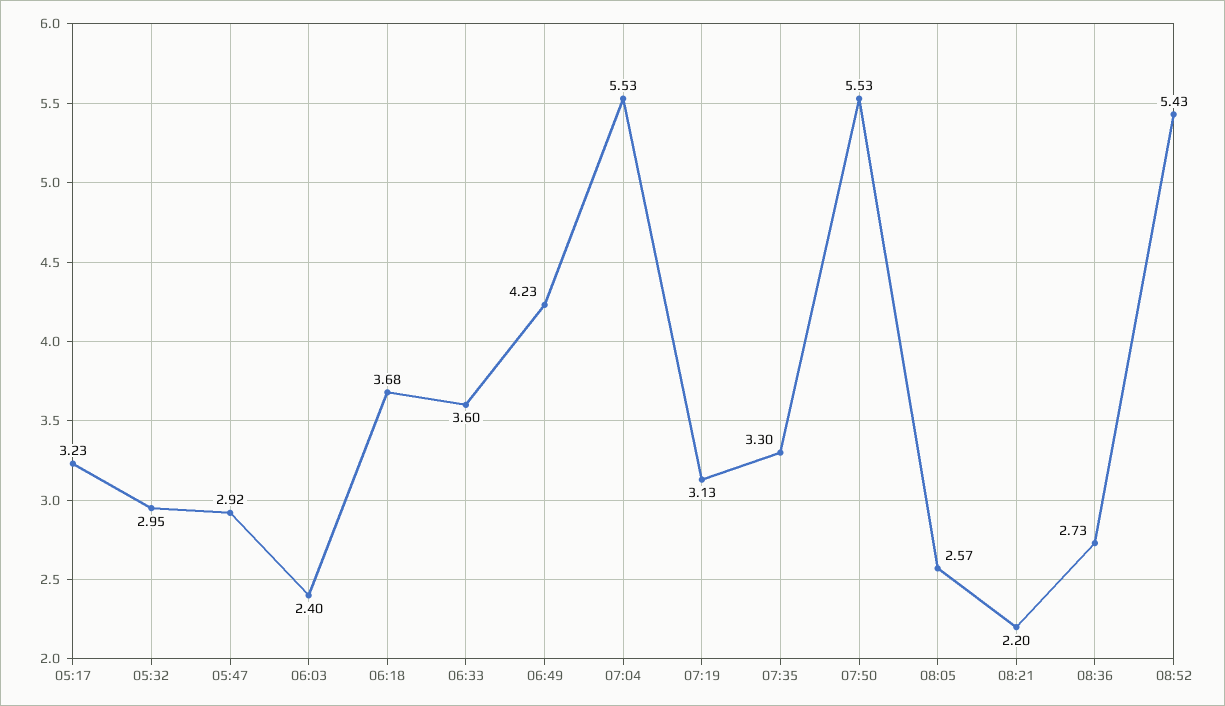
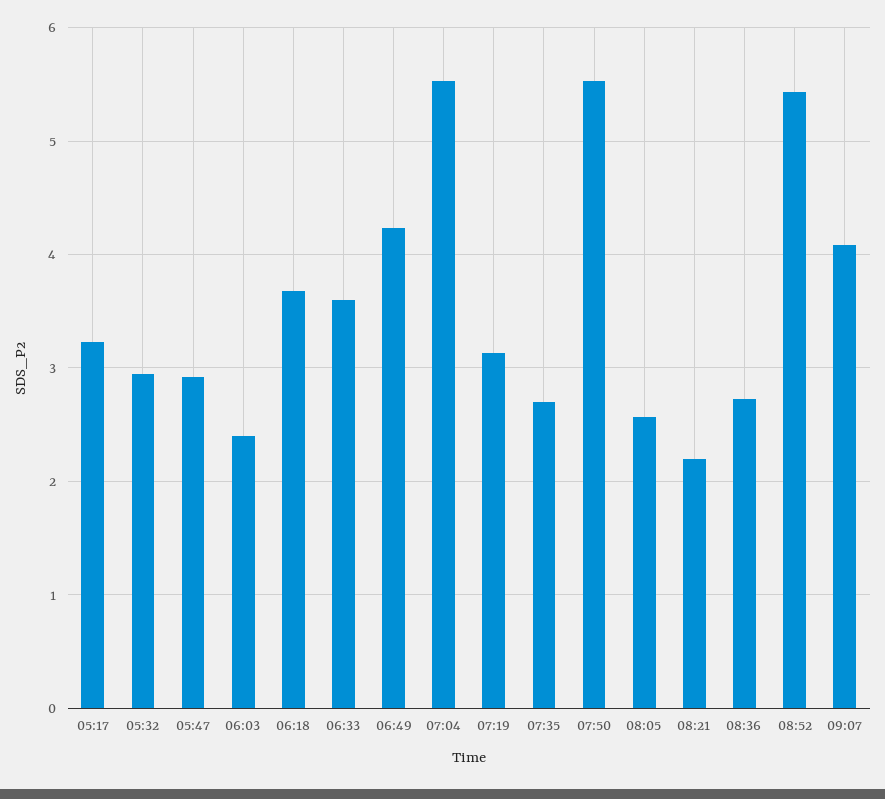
07:35: 3.3 -> 2.7
09:07: none -> 4.1

